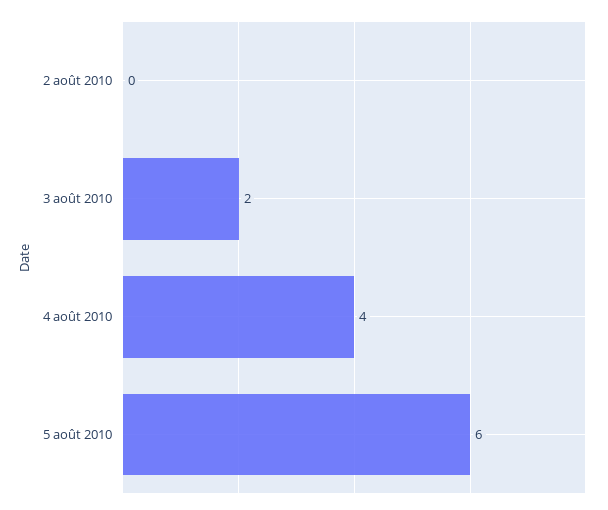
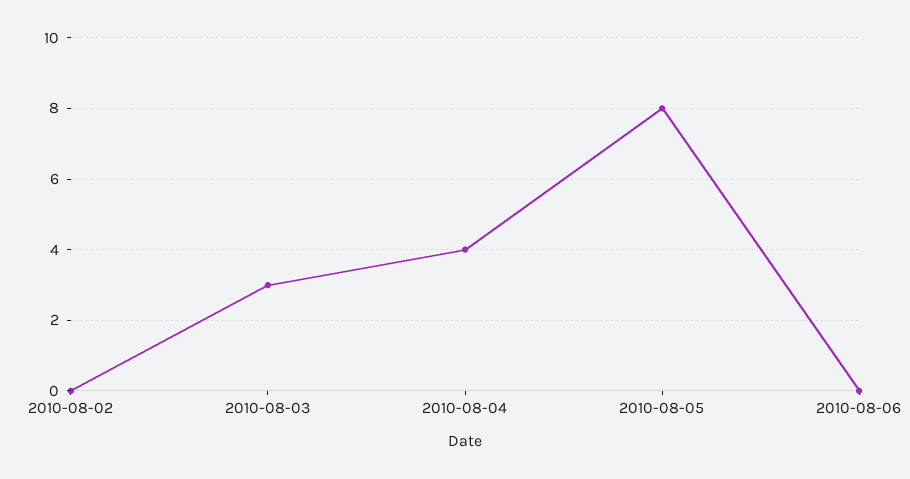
3 août 2010: 2 -> 3
5 août 2010: 6 -> 8
2010-08-06: none -> 0

